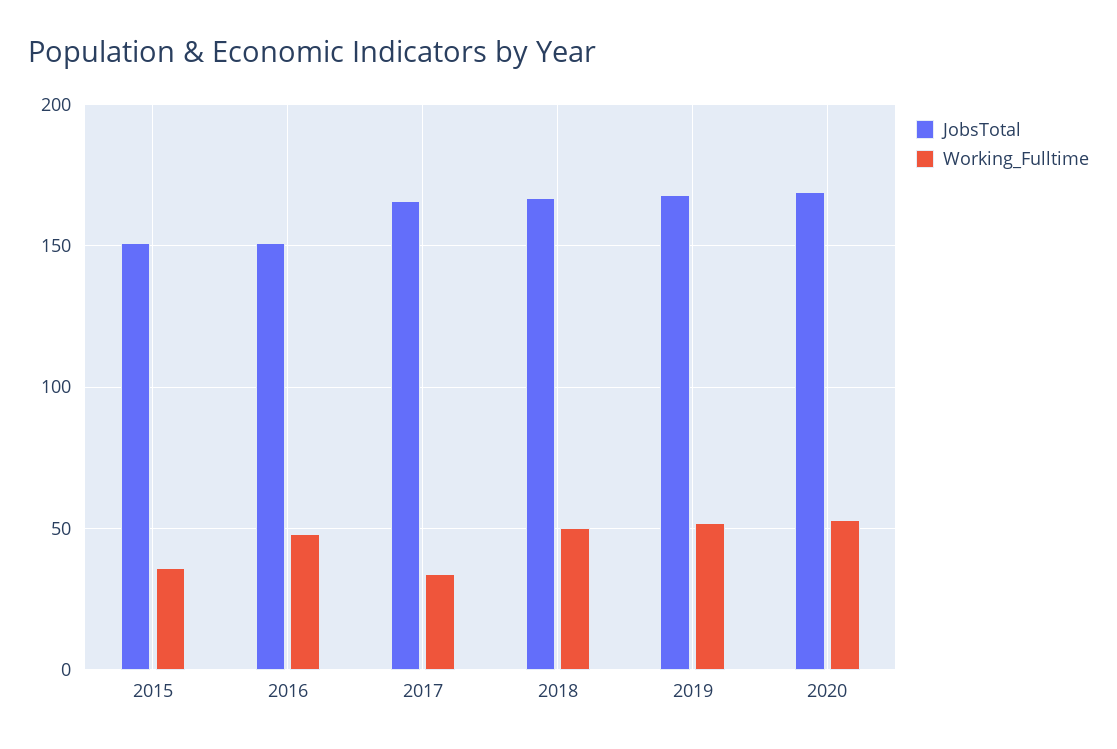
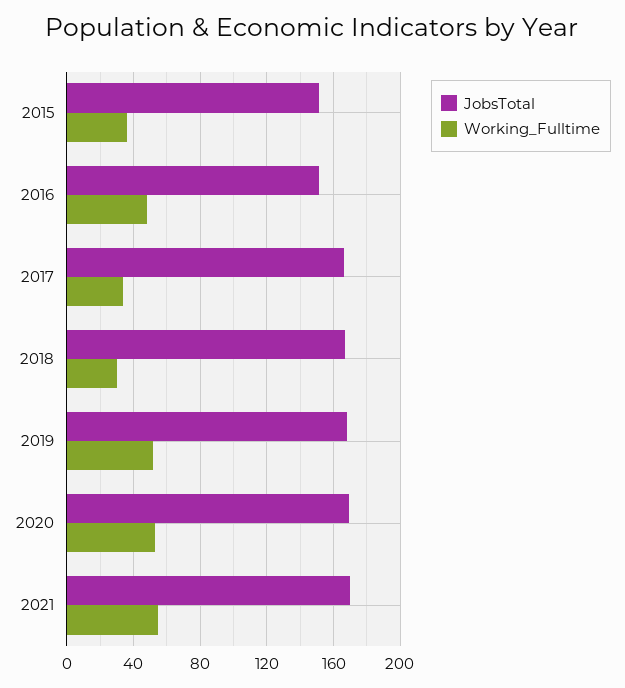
Working_Fulltime, 2018: 50 -> 30
JobsTotal, 2021: none -> 170
Working_Fulltime, 2021: none -> 55

